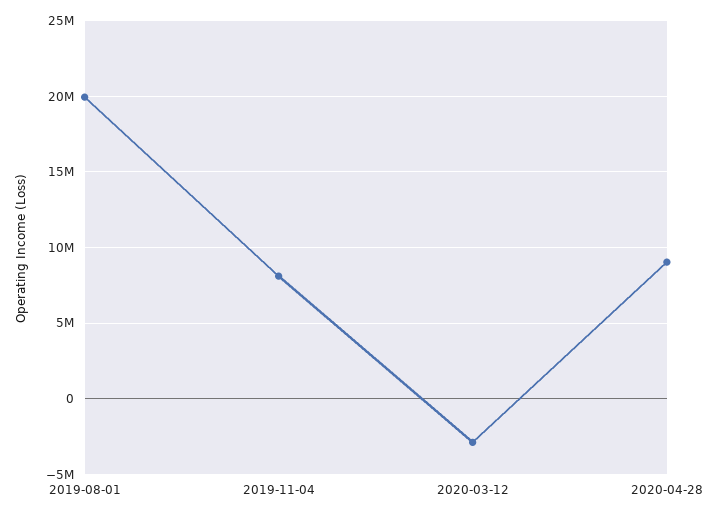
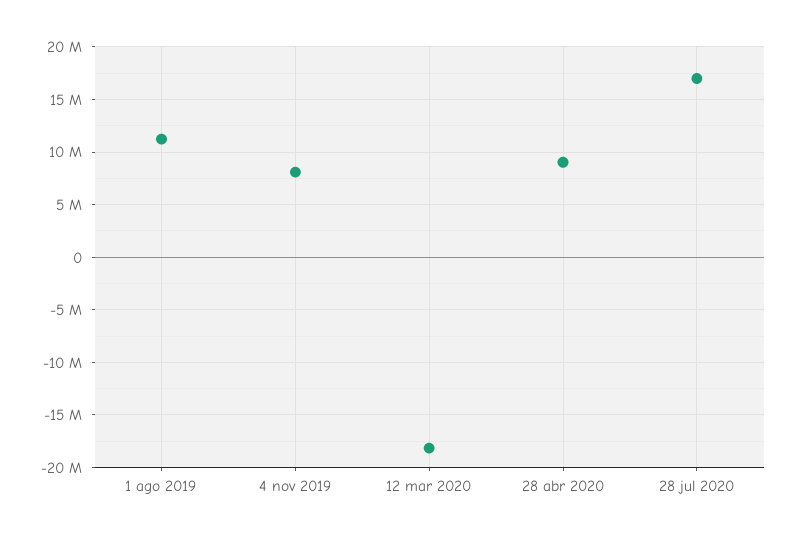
2019-08-01: 20000000 -> 11000000
2020-03-12: -3000000 -> -18000000
28 jul 2020: none -> 17000000

